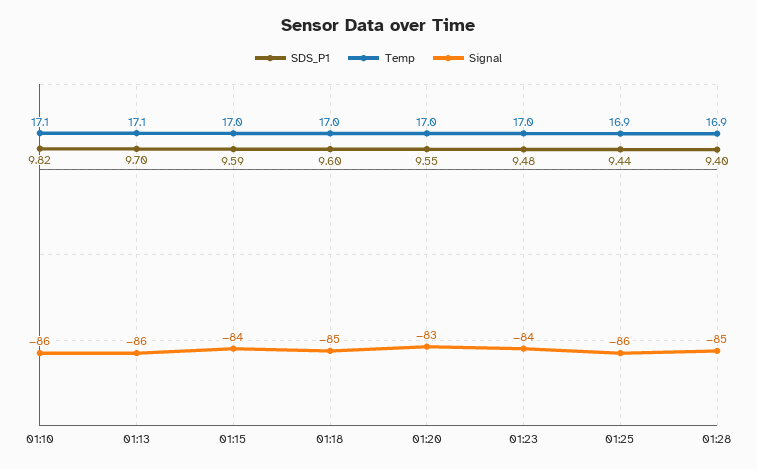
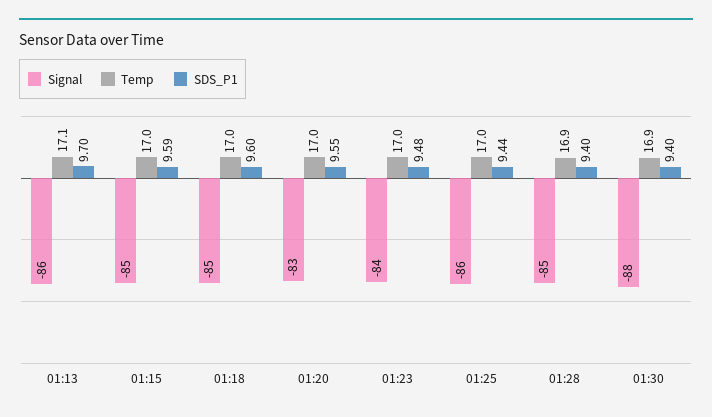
SDS_P1, 01:10: 9.82 -> none
Temp, 01:10: 17.1 -> none
Signal, 01:10: -86 -> none
Signal, 01:15: -84 -> -85
Temp, 01:25: 16.9 -> 17
Signal, 01:30: none -> -88
Temp, 01:30: none -> 16.9
SDS_P1, 01:30: none -> 9.4

